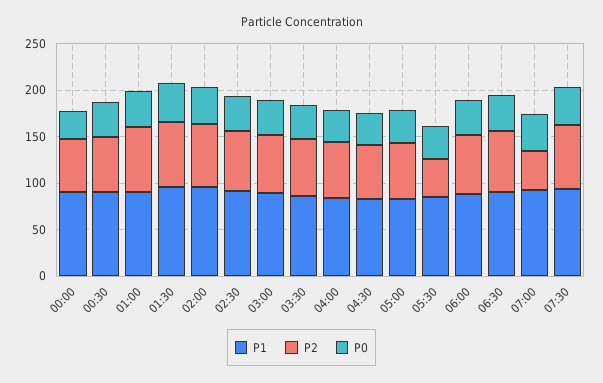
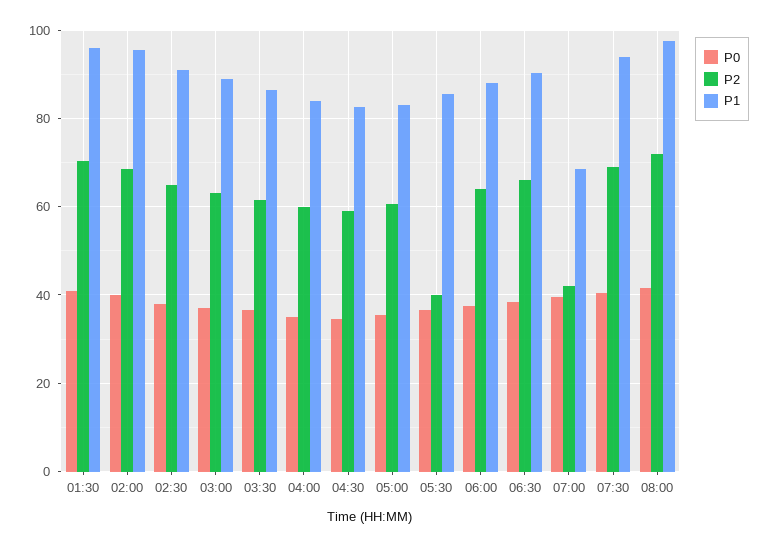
P1, 00:00: 90 -> none
P2, 00:00: 60 -> none
P0, 00:00: 30 -> none
P1, 00:30: 90 -> none
P2, 00:30: 60 -> none
P0, 00:30: 40 -> none
P1, 01:00: 90 -> none
P2, 01:00: 70 -> none
P0, 01:00: 40 -> none
P1, 07:00: 90 -> 68
P0, 08:00: none -> 42
P2, 08:00: none -> 72
P1, 08:00: none -> 98

